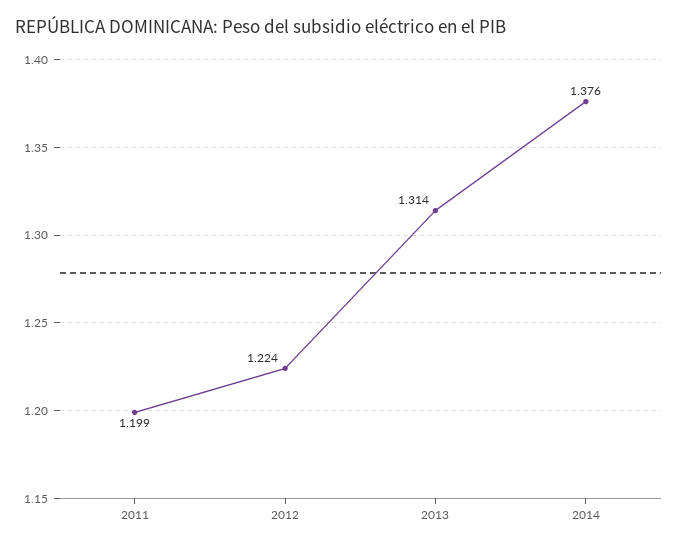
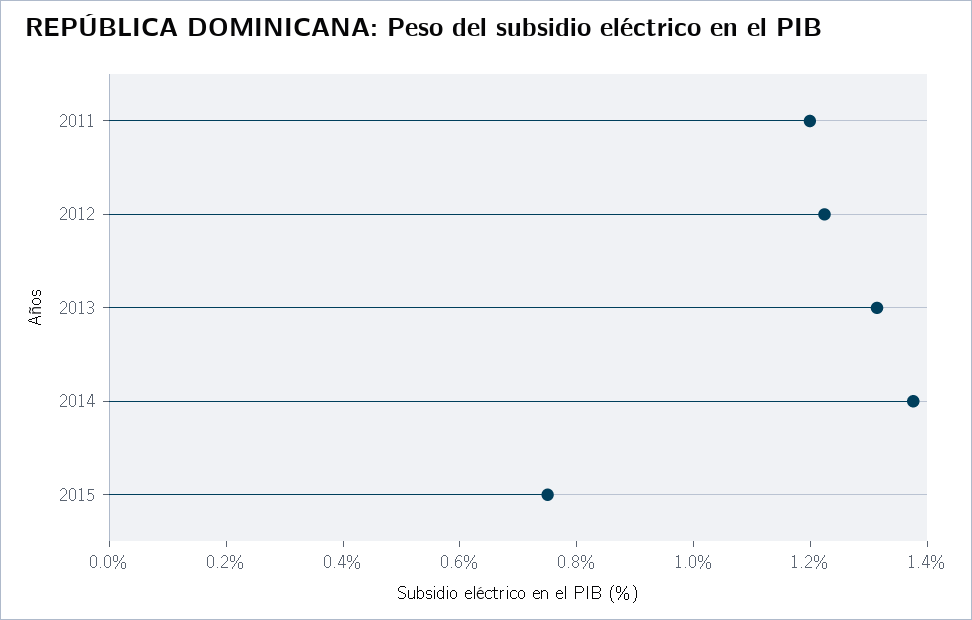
2015: none -> 0.75

